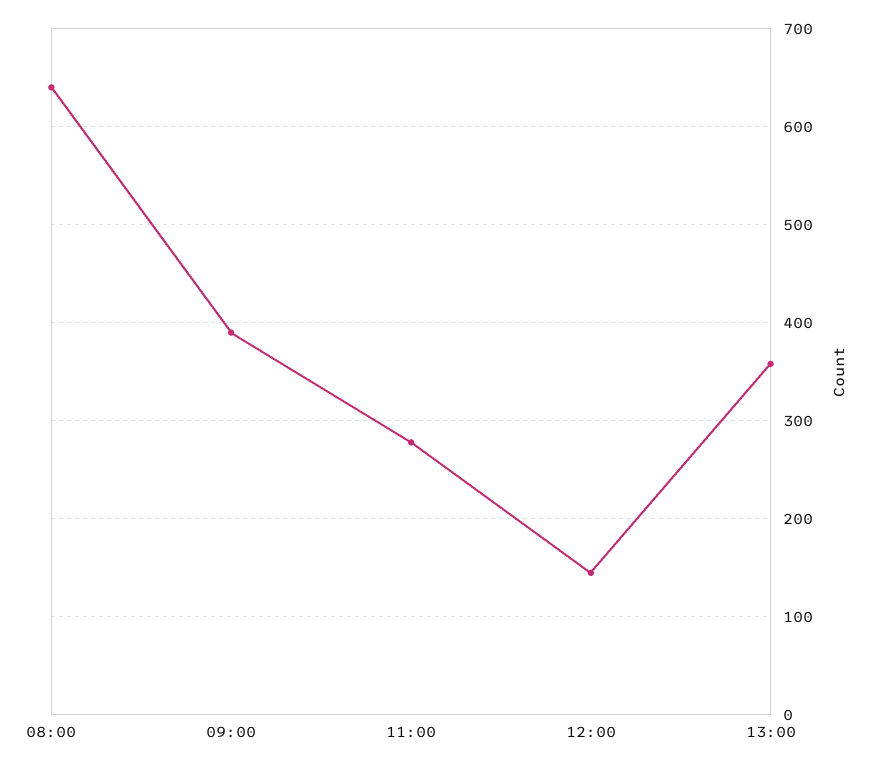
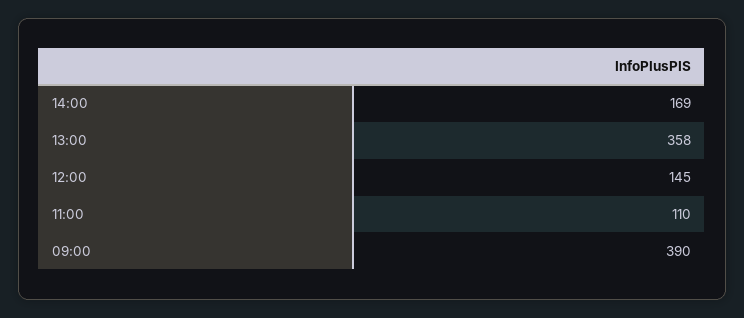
08:00: 640 -> none
11:00: 280 -> 110
14:00: none -> 169

